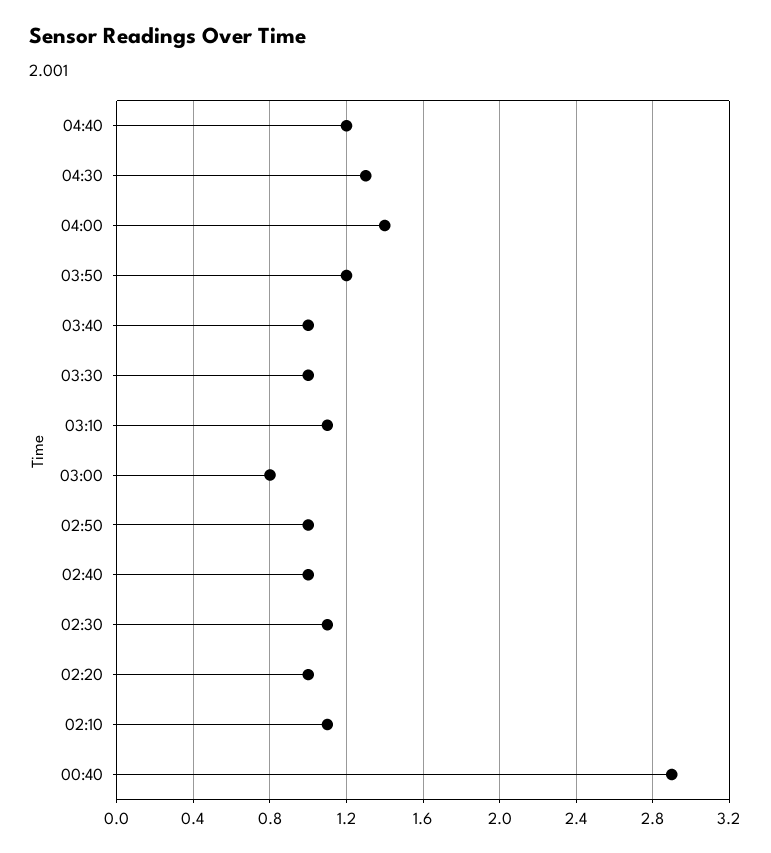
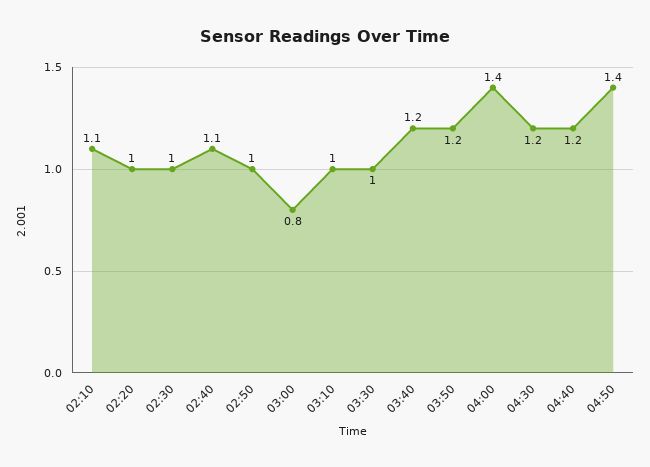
04:30: 1.3 -> 1.2
03:40: 1 -> 1.2
03:10: 1.1 -> 1
02:40: 1 -> 1.1
02:30: 1.1 -> 1
00:40: 2.9 -> none
04:50: none -> 1.4

